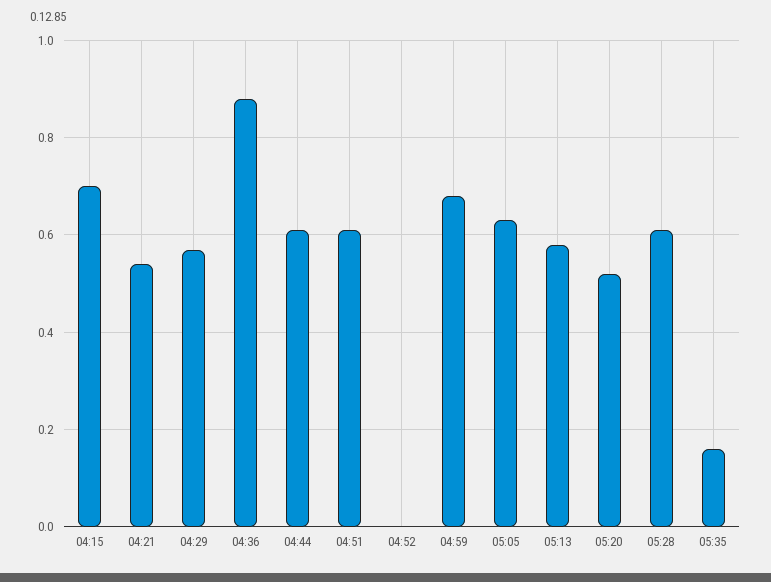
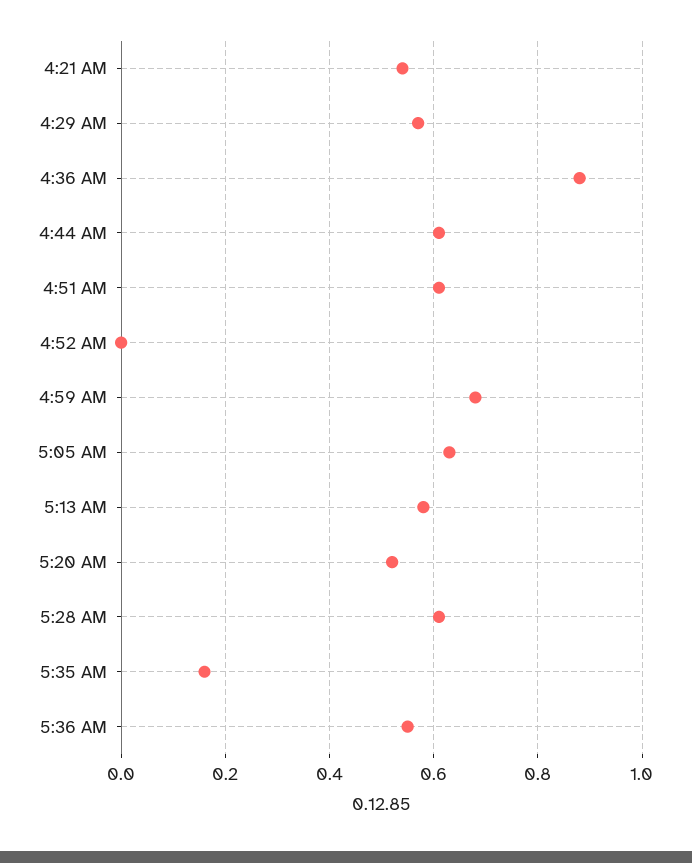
04:15: 0.7 -> none
5:36 AM: none -> 0.55

